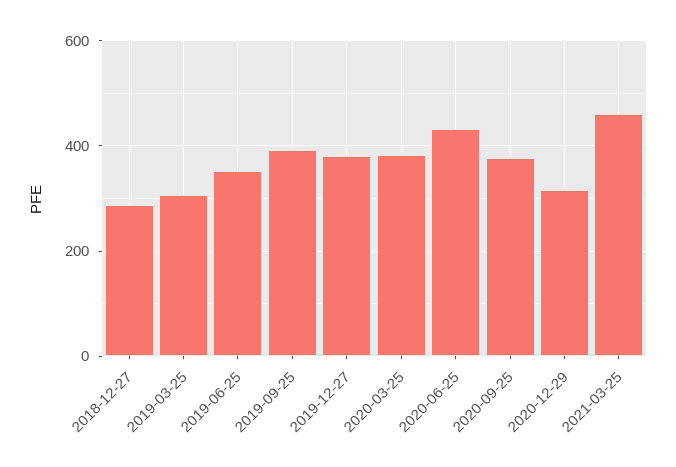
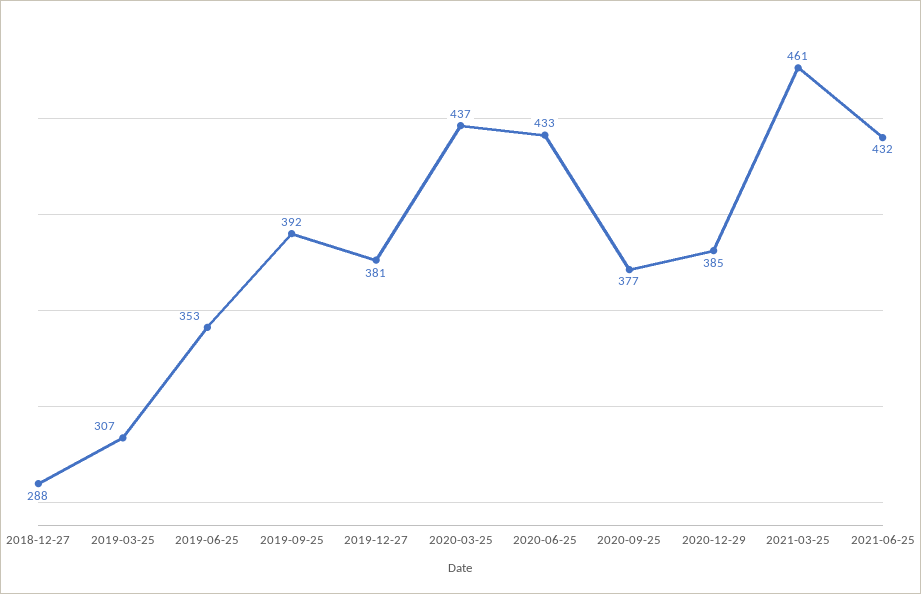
2020-03-25: 380 -> 437
2020-12-29: 320 -> 385
2021-06-25: none -> 432

